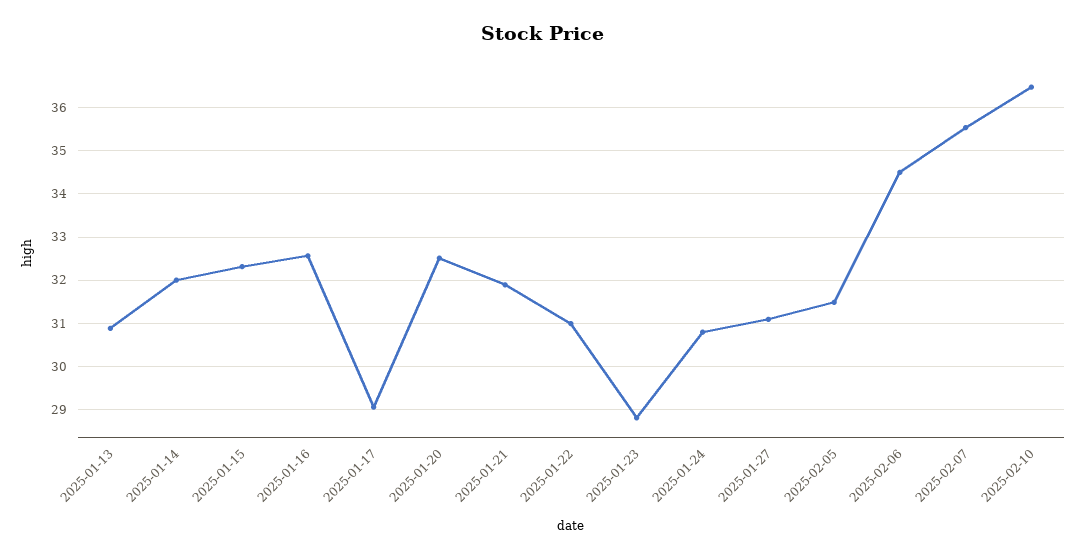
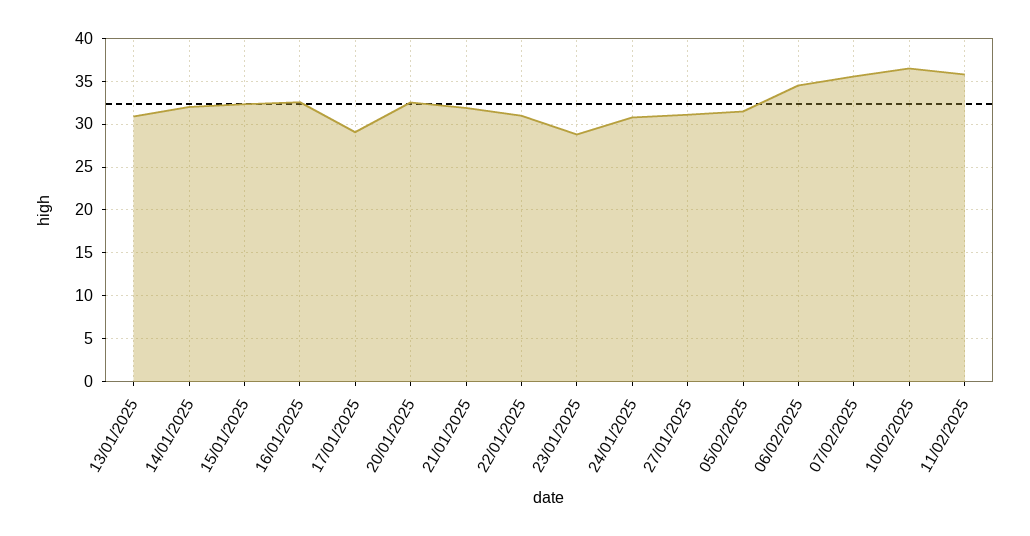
11/02/2025: none -> 36

